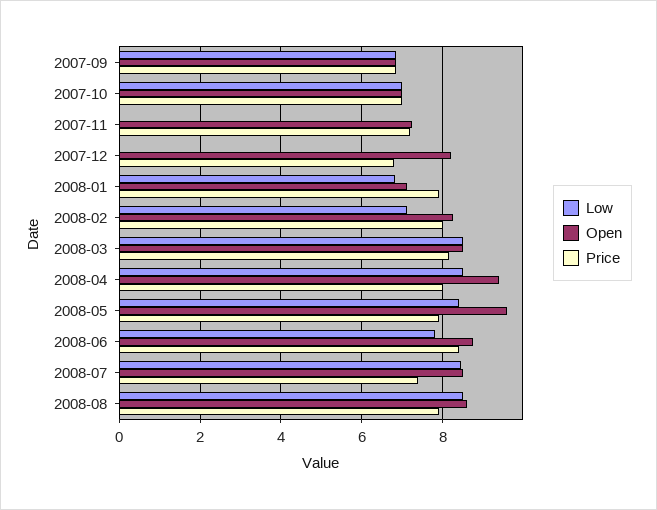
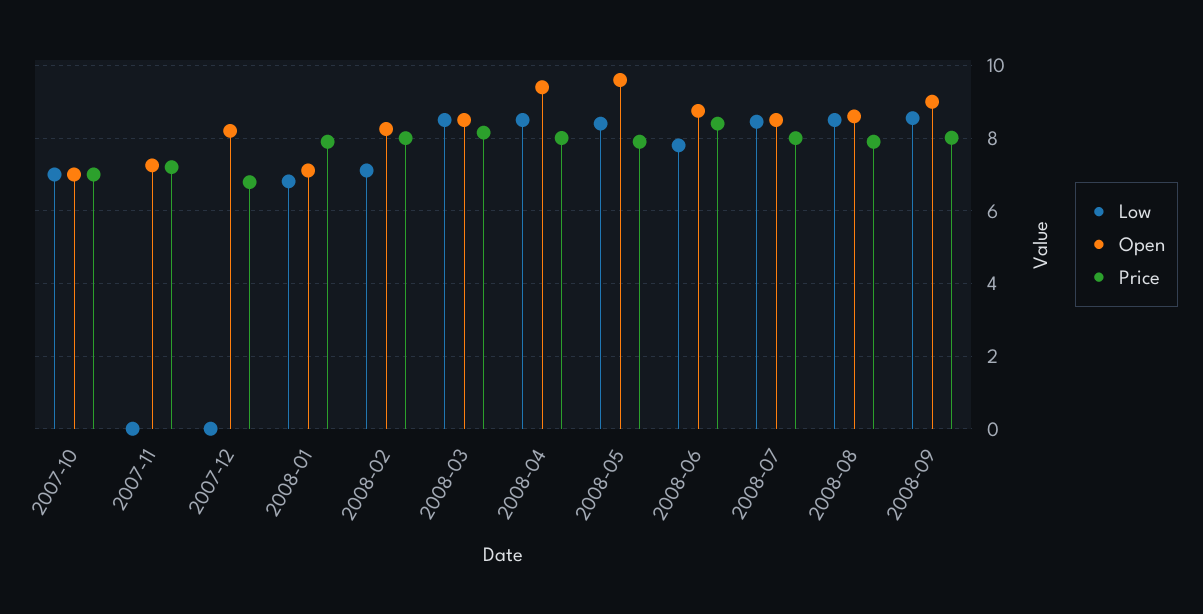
Low, 2007-09: 6.8 -> none
Open, 2007-09: 6.8 -> none
Price, 2007-09: 6.8 -> none
Price, 2008-07: 7.4 -> 8
Low, 2008-09: none -> 8.6
Open, 2008-09: none -> 9
Price, 2008-09: none -> 8

